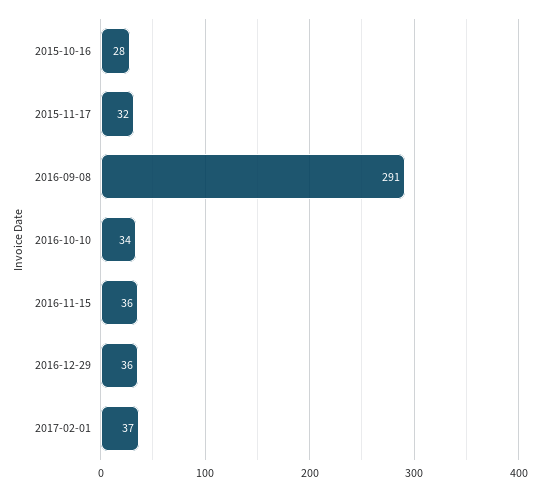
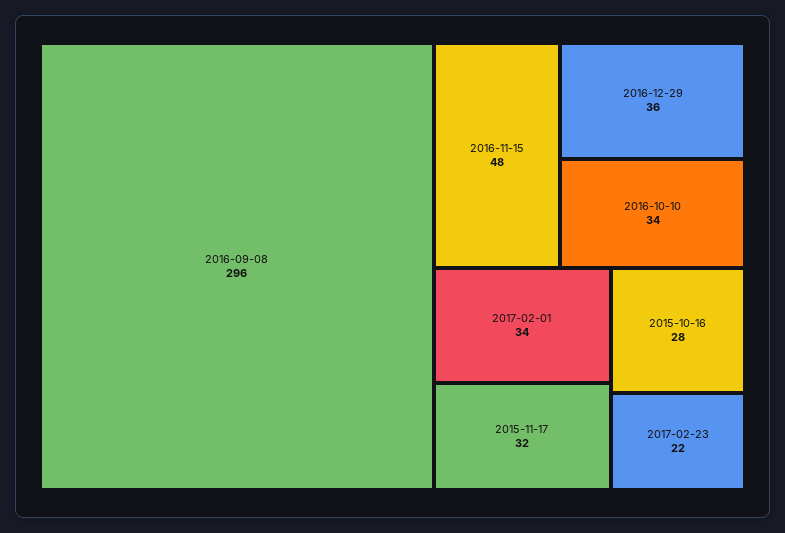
2016-09-08: 291 -> 296
2016-11-15: 36 -> 48
2017-02-01: 37 -> 34
2017-02-23: none -> 22

